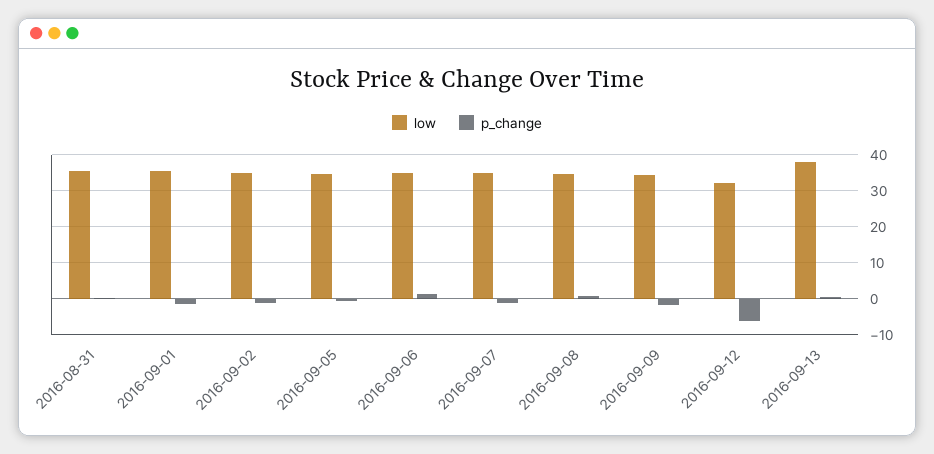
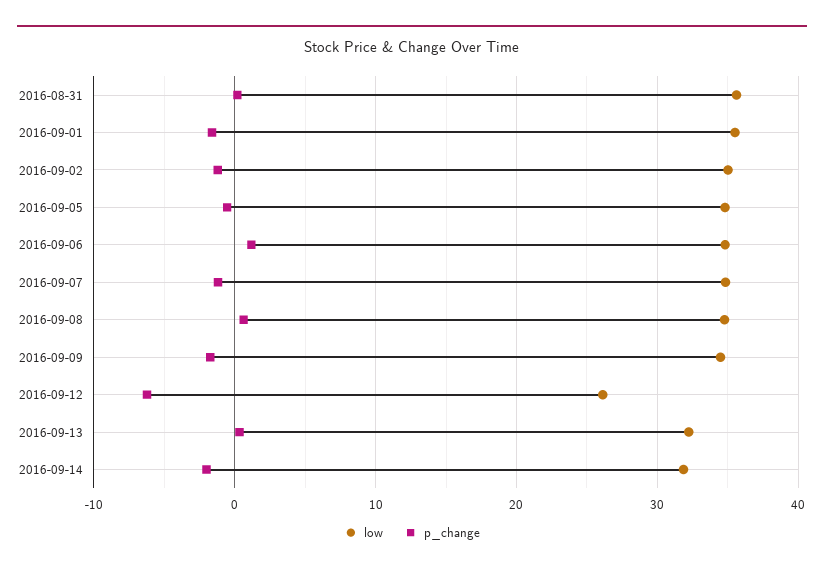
low, 2016-09-12: 32 -> 26
low, 2016-09-13: 38 -> 32
low, 2016-09-14: none -> 32
p_change, 2016-09-14: none -> -2

